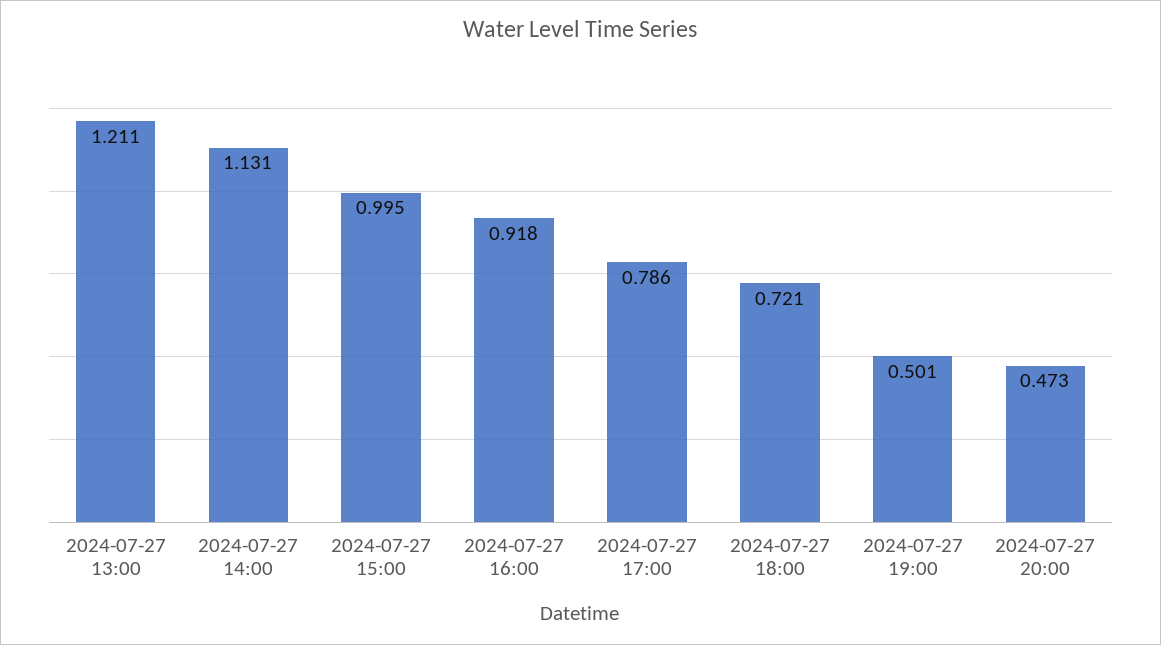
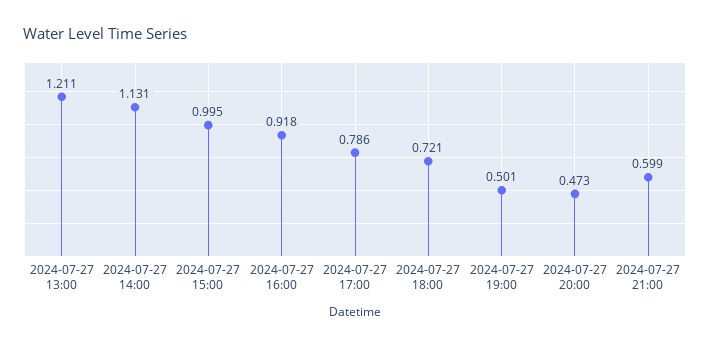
2024-07-27 21:00: none -> 0.599

